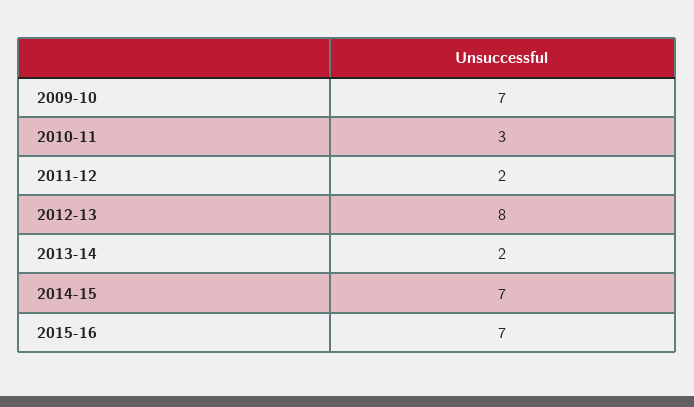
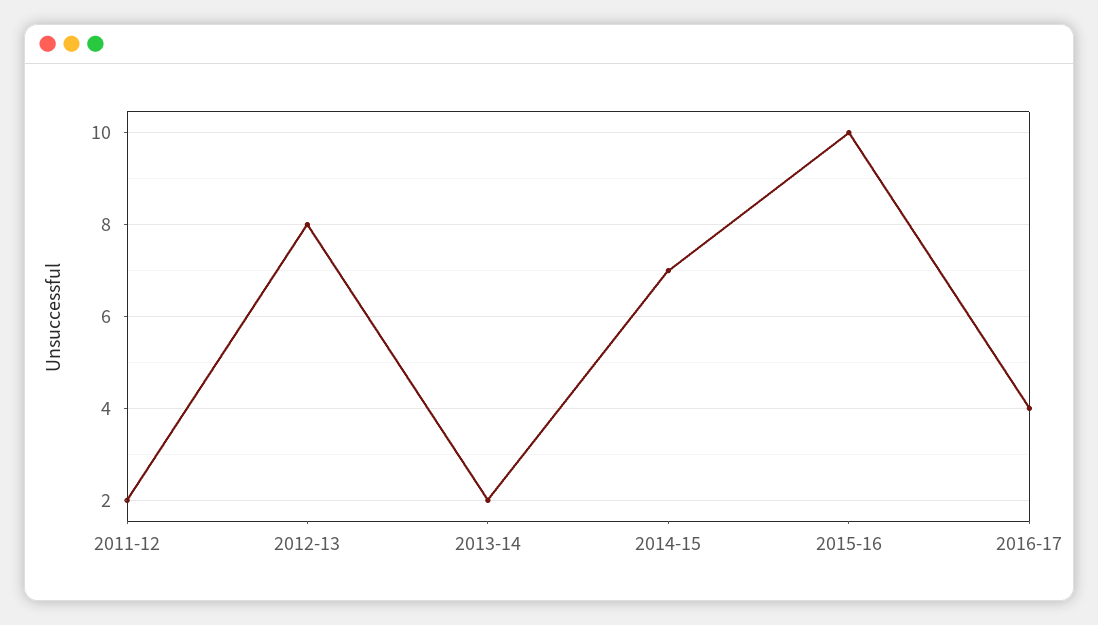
2009-10: 7 -> none
2010-11: 3 -> none
2015-16: 7 -> 10
2016-17: none -> 4

